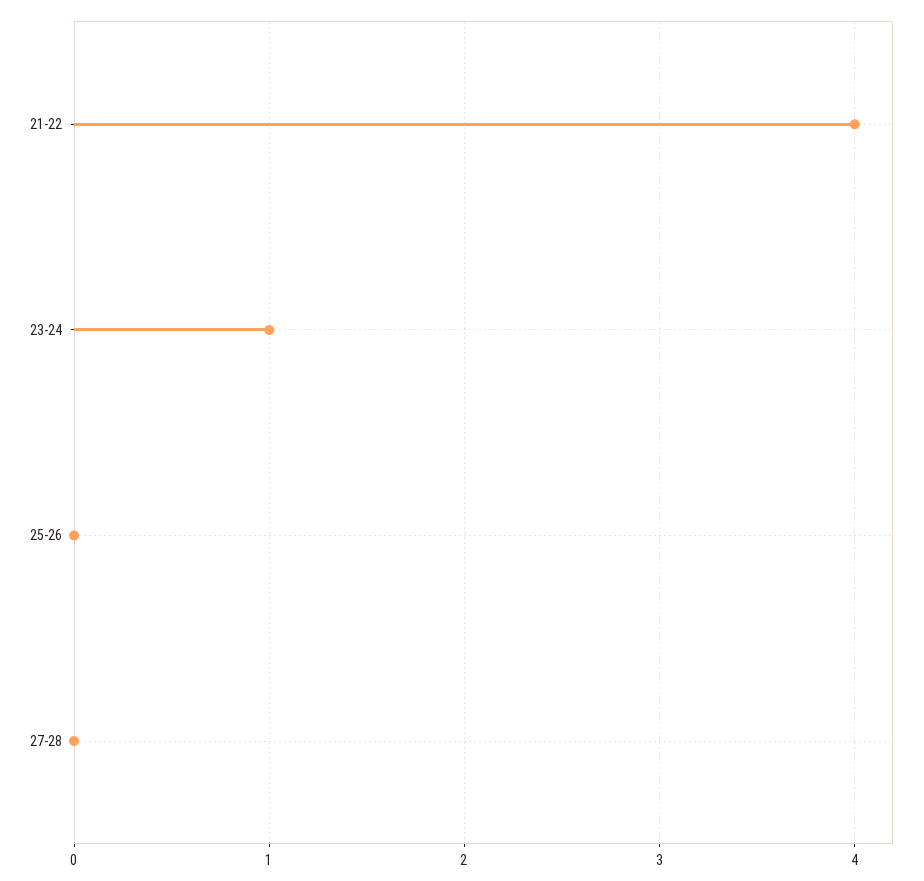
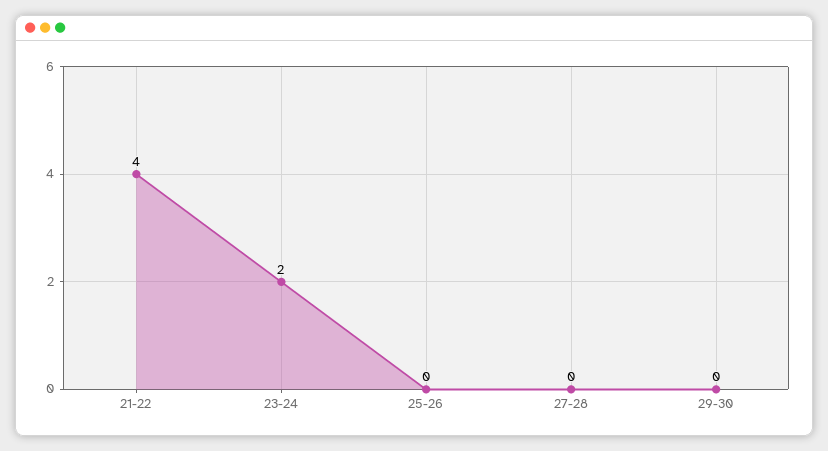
23-24: 1 -> 2
29-30: none -> 0

